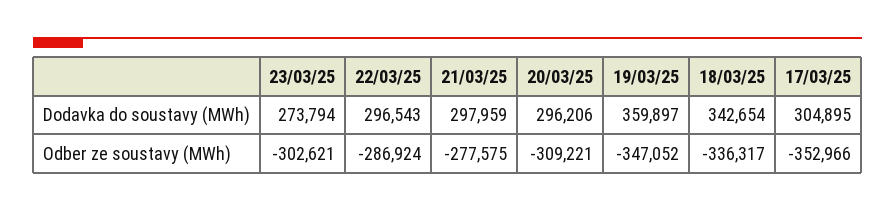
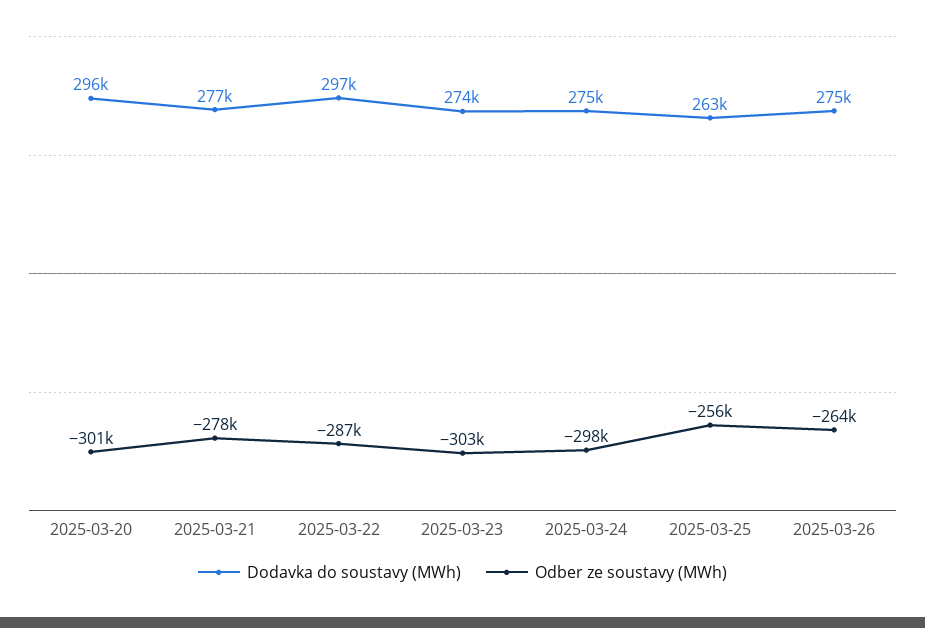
Dodavka do soustavy (MWh), 21/03/25: 297959 -> 277000
Dodavka do soustavy (MWh), 19/03/25: 359897 -> none
Dodavka do soustavy (MWh), 18/03/25: 342654 -> none
Dodavka do soustavy (MWh), 17/03/25: 304895 -> none
Odber ze soustavy (MWh), 20/03/25: -309221 -> -301000
Odber ze soustavy (MWh), 19/03/25: -347052 -> none
Odber ze soustavy (MWh), 18/03/25: -336317 -> none
Odber ze soustavy (MWh), 17/03/25: -352966 -> none
Dodavka do soustavy (MWh), 2025-03-24: none -> 275000
Odber ze soustavy (MWh), 2025-03-24: none -> -298000
Dodavka do soustavy (MWh), 2025-03-25: none -> 263000
Odber ze soustavy (MWh), 2025-03-25: none -> -256000
Dodavka do soustavy (MWh), 2025-03-26: none -> 275000
Odber ze soustavy (MWh), 2025-03-26: none -> -264000

